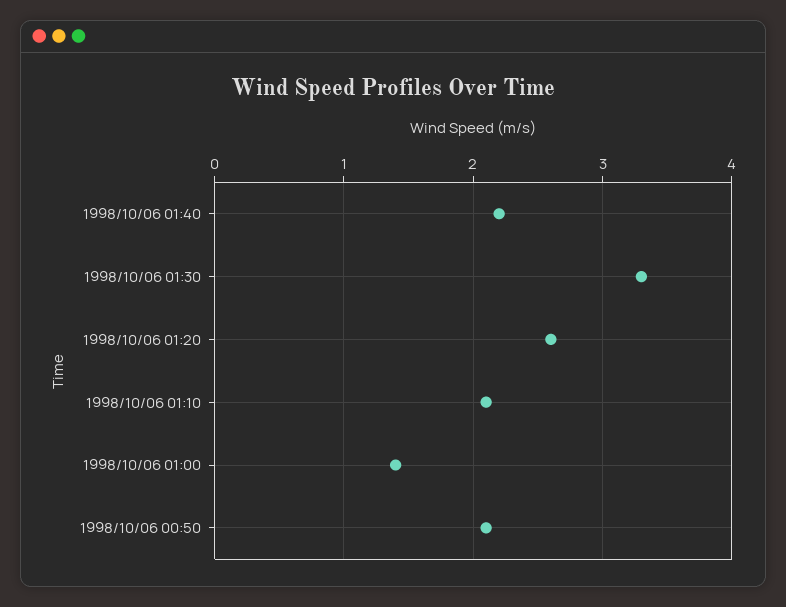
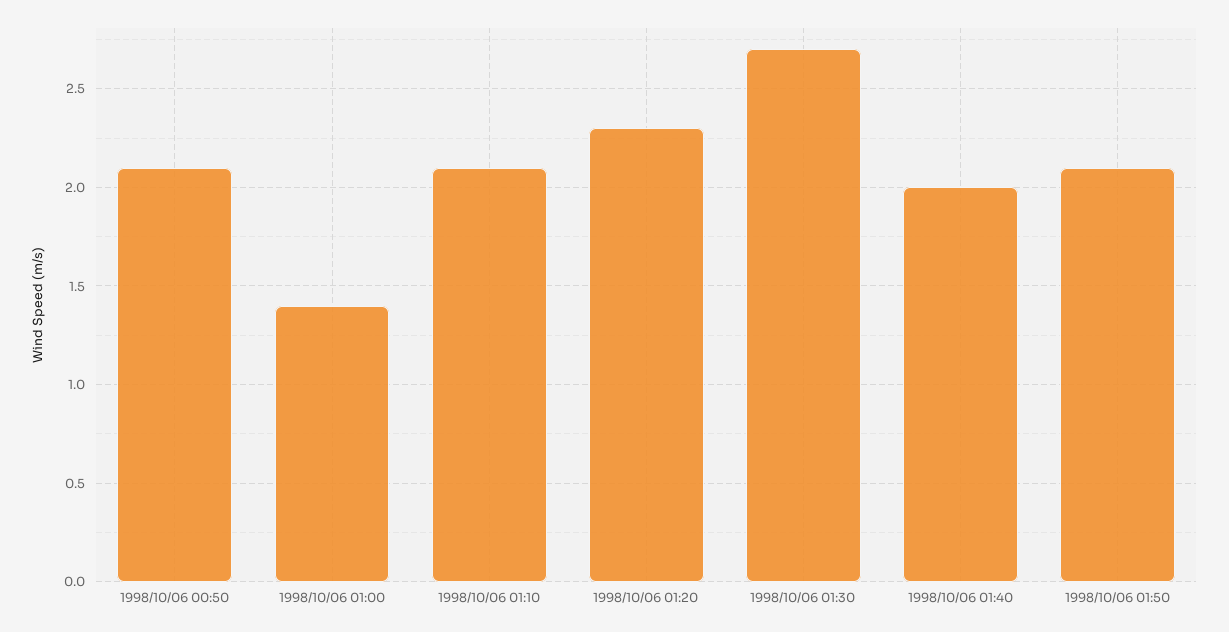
1998/10/06 01:40: 2.2 -> 2
1998/10/06 01:30: 3.3 -> 2.7
1998/10/06 01:20: 2.6 -> 2.3
1998/10/06 01:50: none -> 2.1

